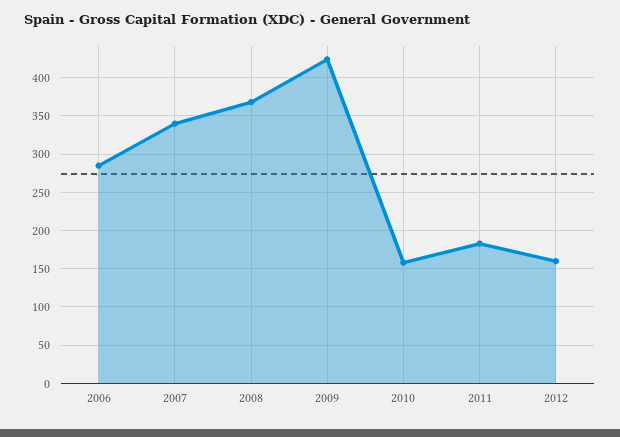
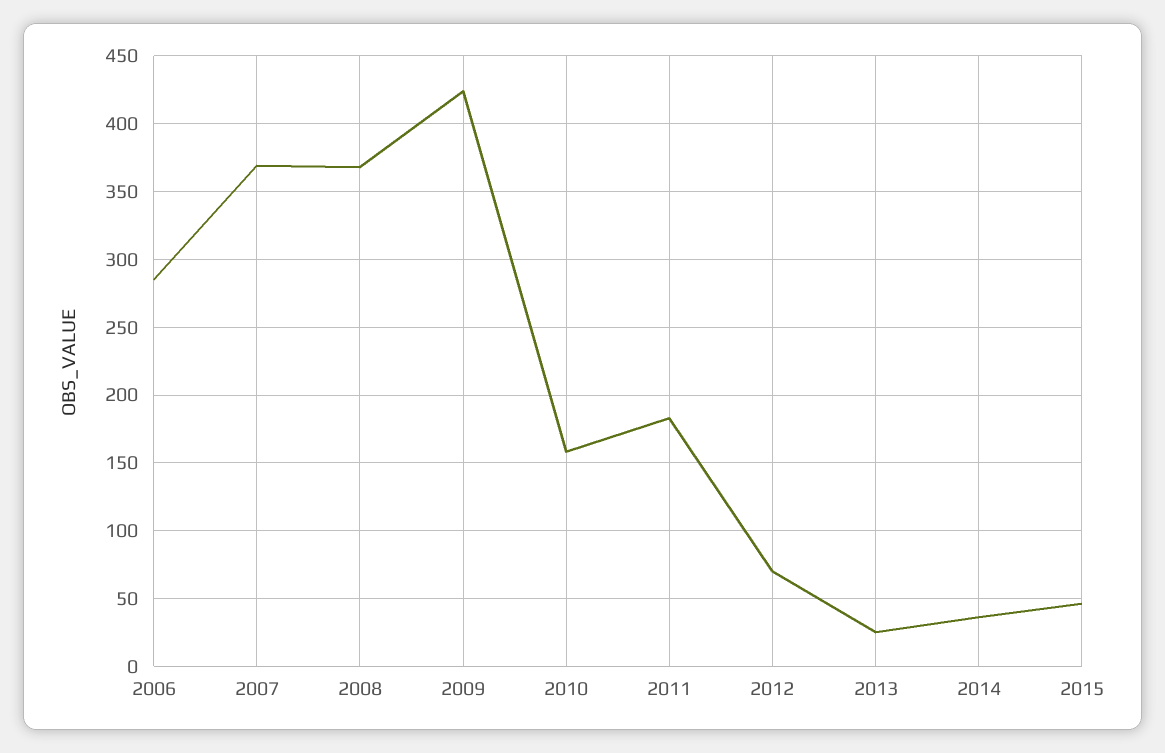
2007: 340 -> 370
2012: 160 -> 70
2013: none -> 25
2014: none -> 35
2015: none -> 45

